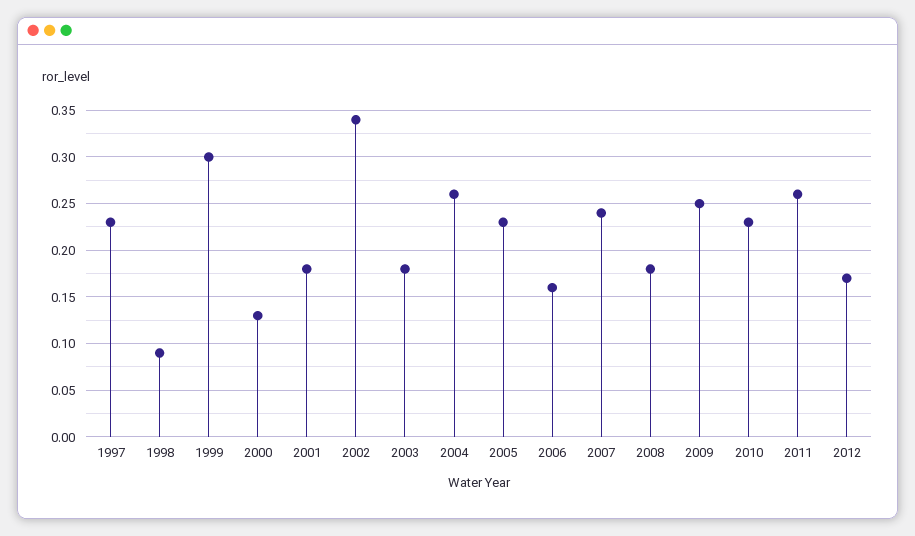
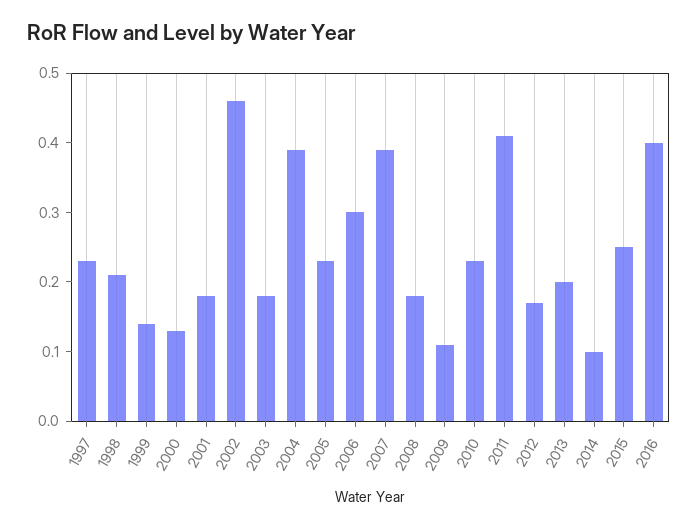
1998: 0.09 -> 0.2
1999: 0.3 -> 0.15
2002: 0.34 -> 0.45
2004: 0.26 -> 0.4
2006: 0.16 -> 0.3
2007: 0.24 -> 0.4
2009: 0.25 -> 0.1
2011: 0.26 -> 0.4
2013: none -> 0.2
2014: none -> 0.1
2015: none -> 0.25
2016: none -> 0.4

